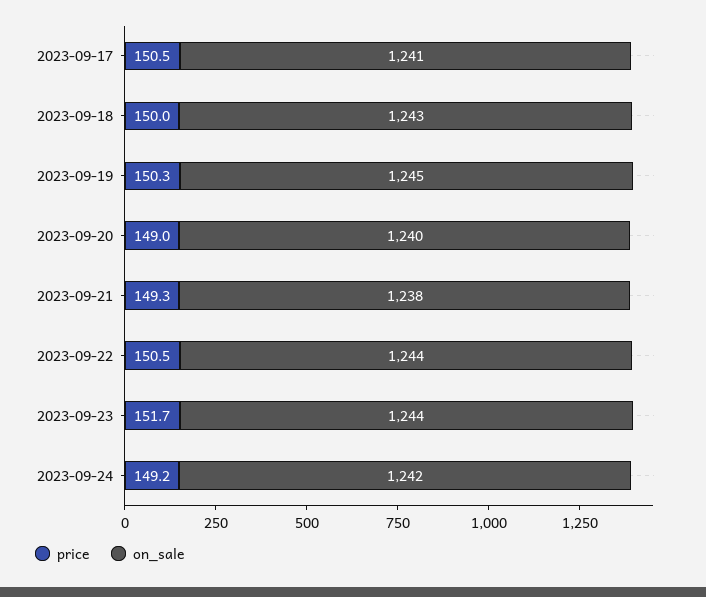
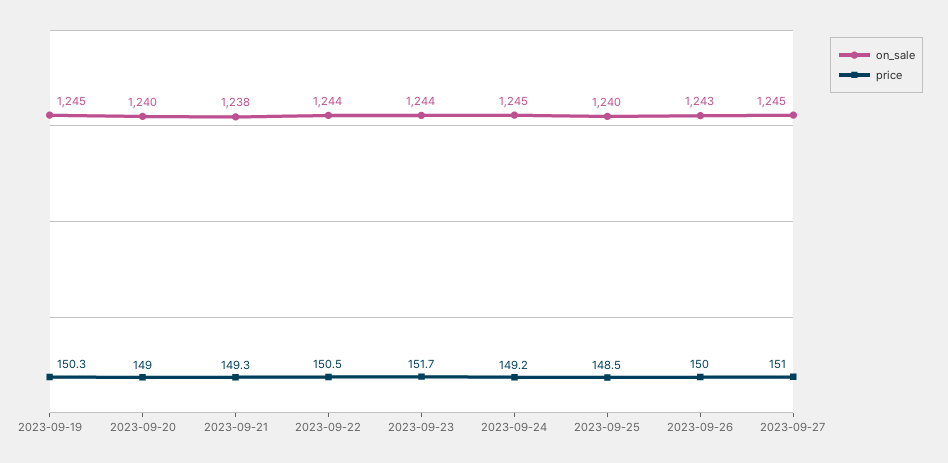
price, 2023-09-17: 150.5 -> none
on_sale, 2023-09-17: 1241 -> none
price, 2023-09-18: 150 -> none
on_sale, 2023-09-18: 1243 -> none
on_sale, 2023-09-24: 1242 -> 1245
on_sale, 2023-09-25: none -> 1240
price, 2023-09-25: none -> 148.5
on_sale, 2023-09-26: none -> 1243
price, 2023-09-26: none -> 150
on_sale, 2023-09-27: none -> 1245
price, 2023-09-27: none -> 151

